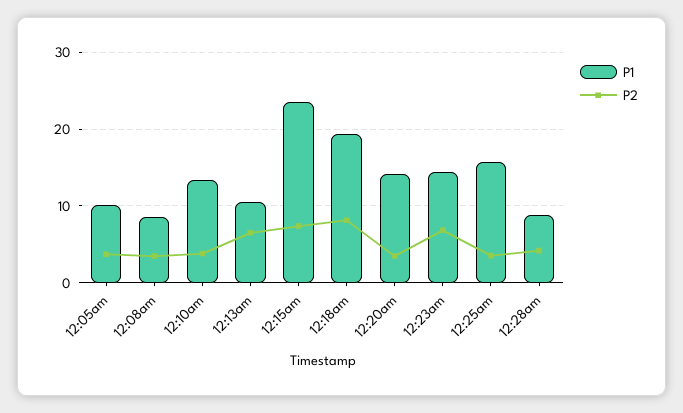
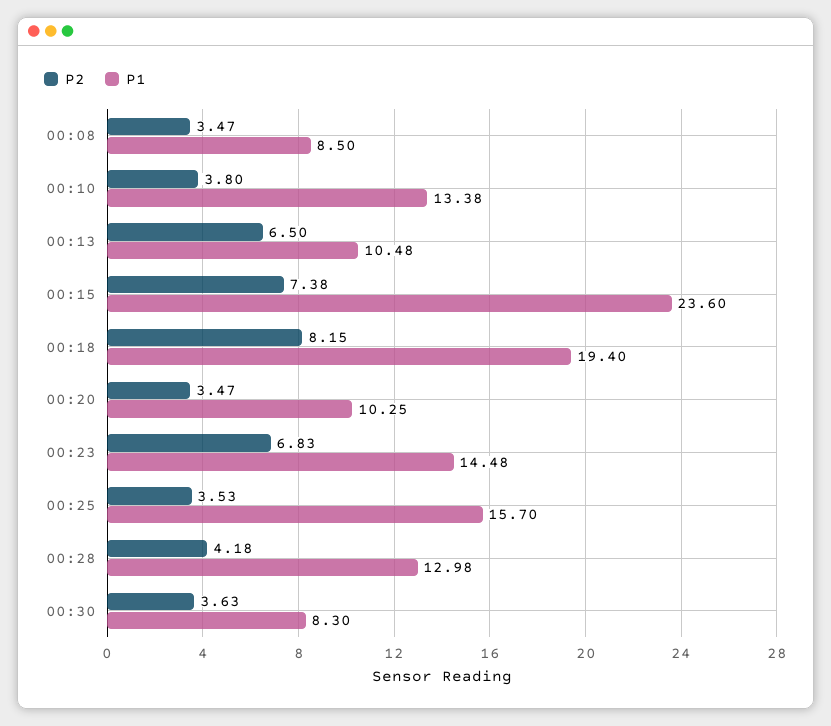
P1, 12:05am: 10 -> none
P2, 12:05am: 4 -> none
P1, 12:20am: 14 -> 10.25
P1, 12:28am: 9 -> 12.98
P2, 00:30: none -> 3.63
P1, 00:30: none -> 8.3

